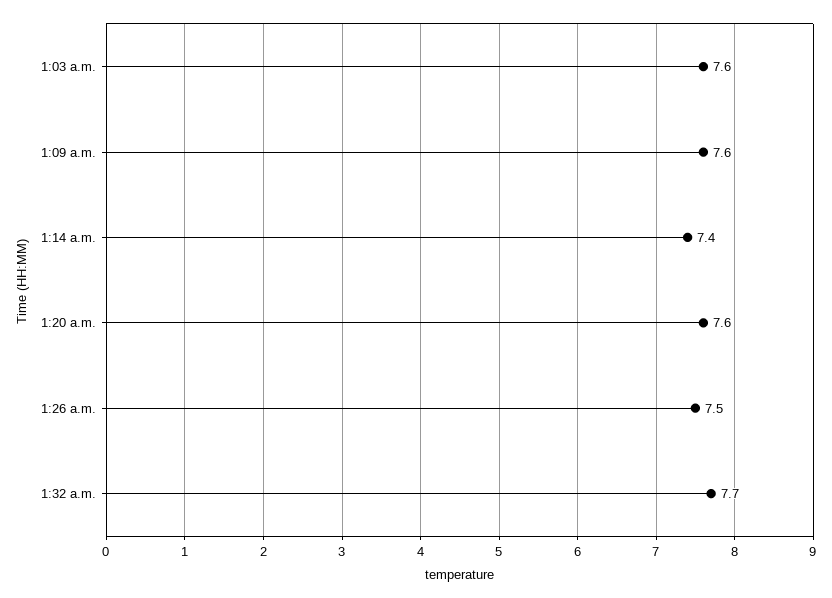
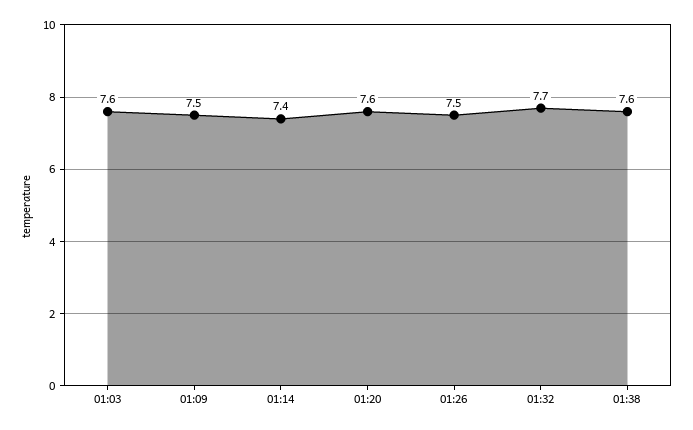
1:09 a.m.: 7.6 -> 7.5
01:38: none -> 7.6

